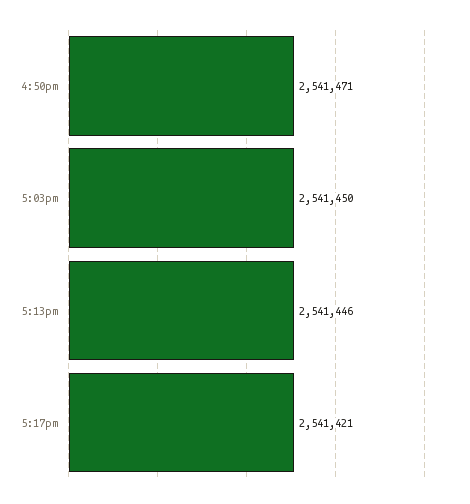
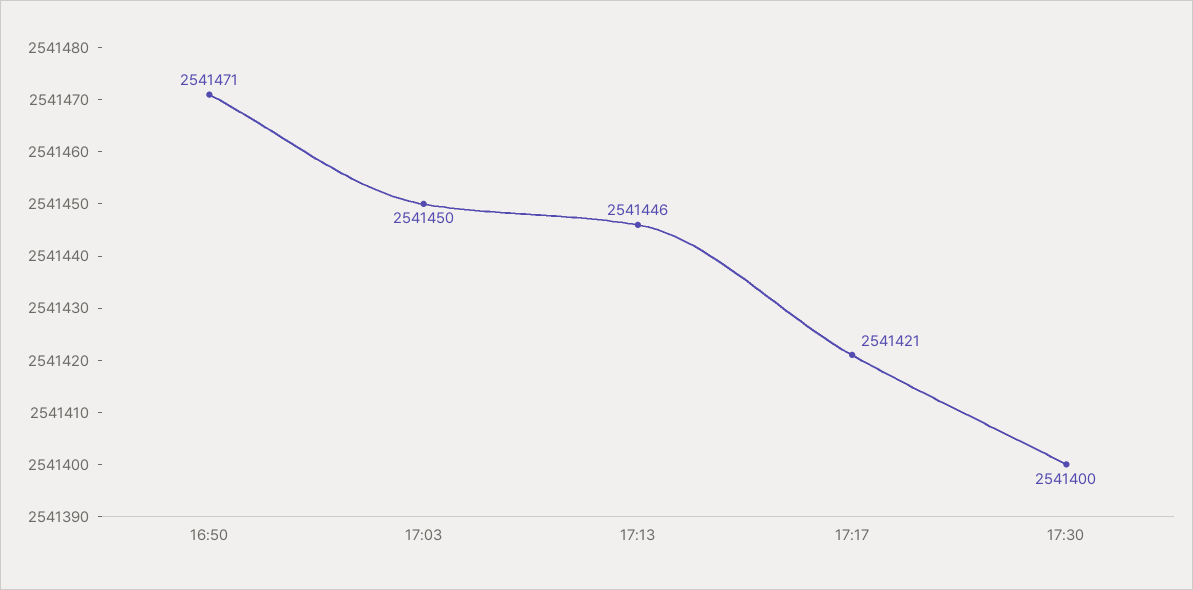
17:30: none -> 2541400

